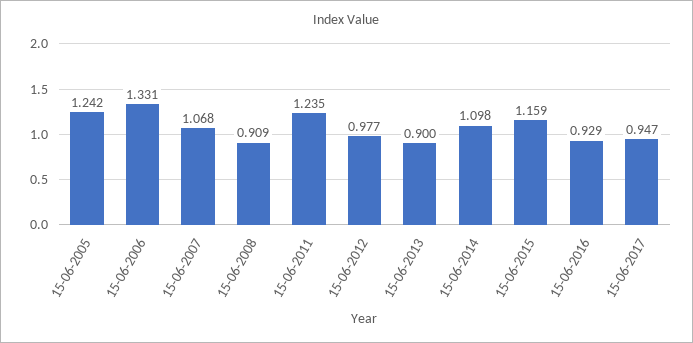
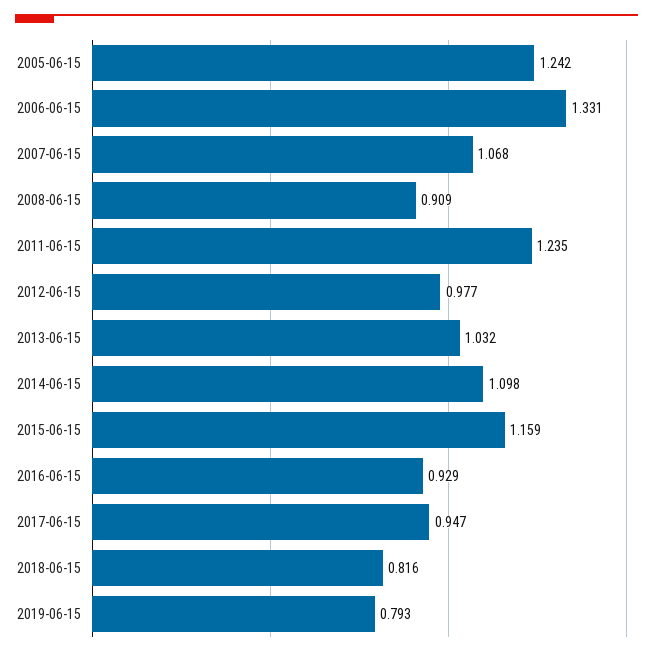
15-06-2013: 0.9 -> 1.032
2018-06-15: none -> 0.816
2019-06-15: none -> 0.793

